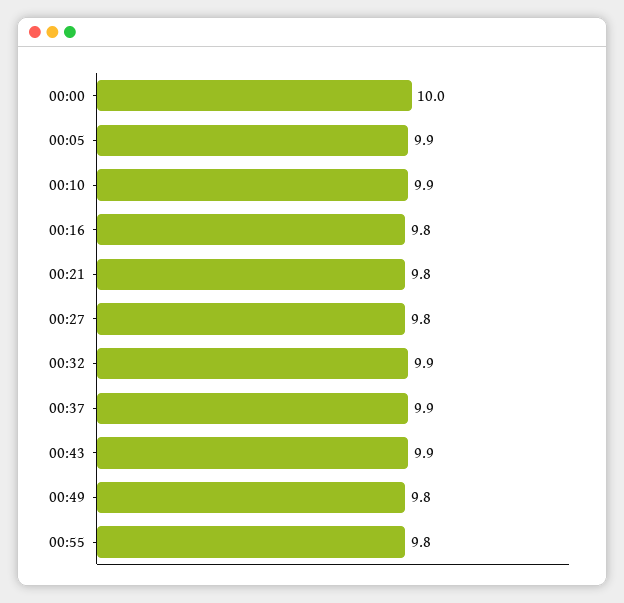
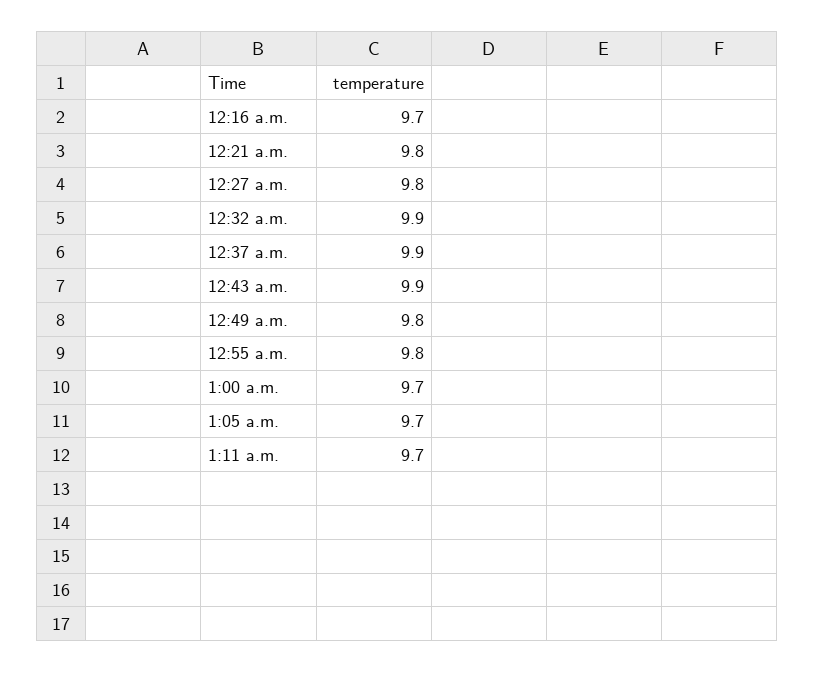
00:00: 10 -> none
00:05: 9.9 -> none
00:10: 9.9 -> none
00:16: 9.8 -> 9.7
1:00 a.m.: none -> 9.7
1:05 a.m.: none -> 9.7
1:11 a.m.: none -> 9.7

